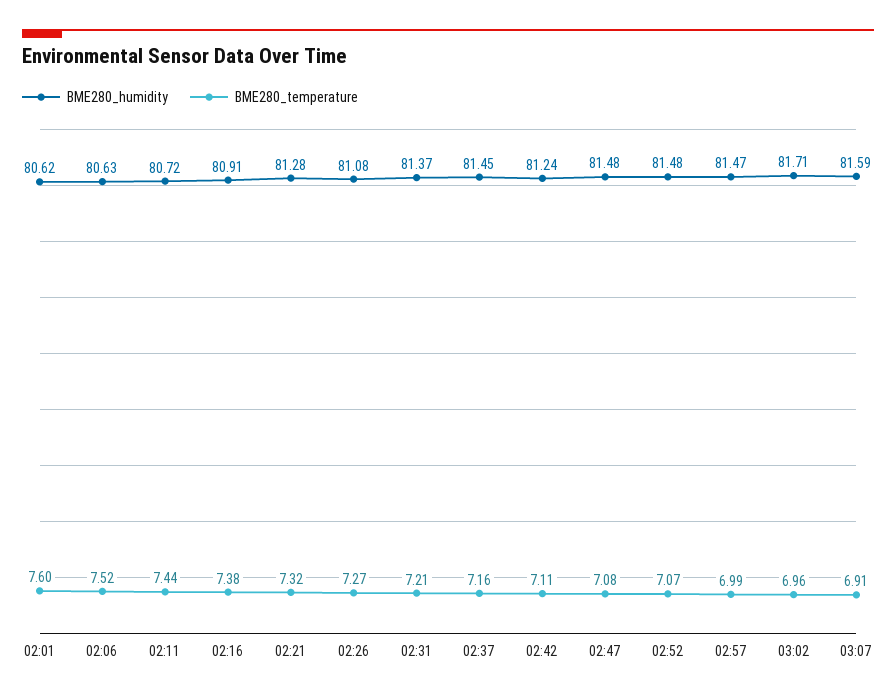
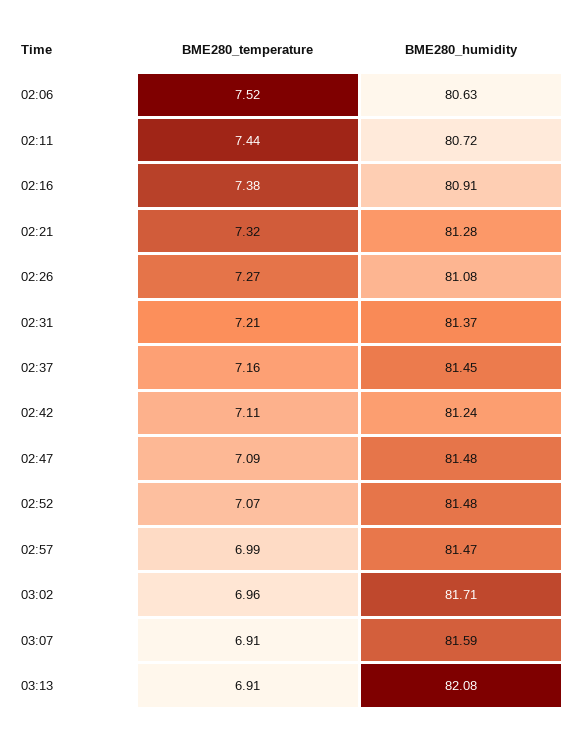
BME280_humidity, 02:01: 80.62 -> none
BME280_temperature, 02:01: 7.6 -> none
BME280_temperature, 02:47: 7.08 -> 7.09
BME280_temperature, 03:13: none -> 6.91
BME280_humidity, 03:13: none -> 82.08

